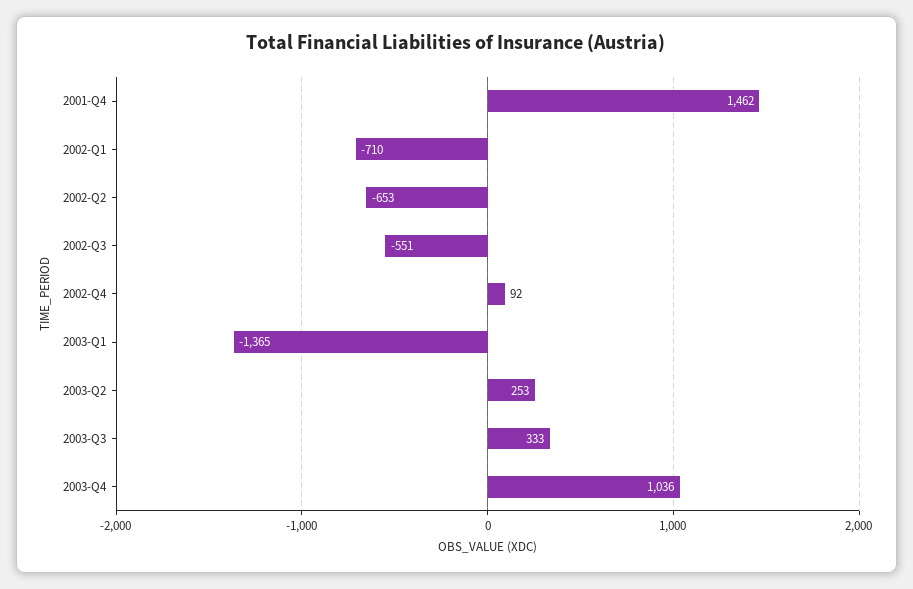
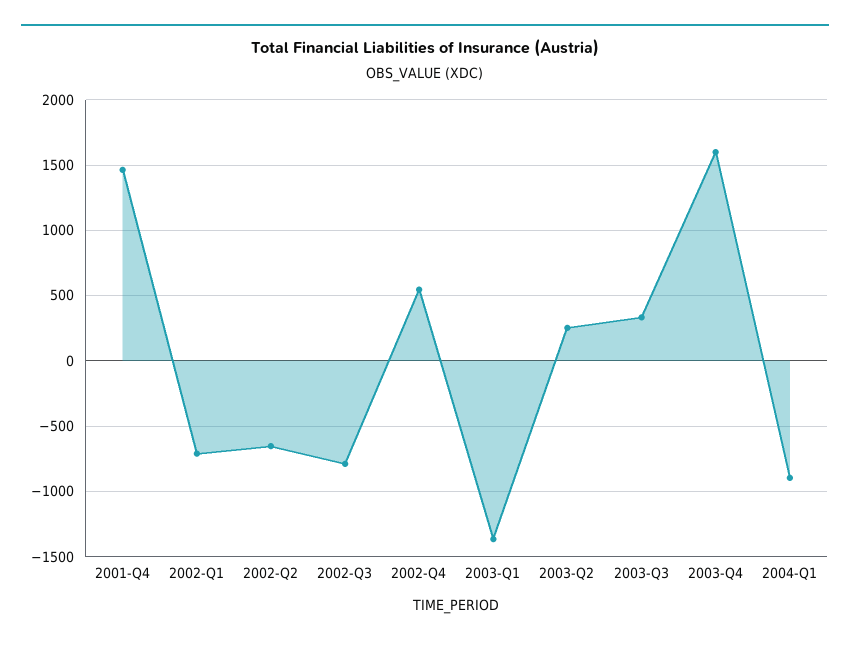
2002-Q3: -551 -> -800
2002-Q4: 92 -> 550
2003-Q4: 1036 -> 1600
2004-Q1: none -> -900

